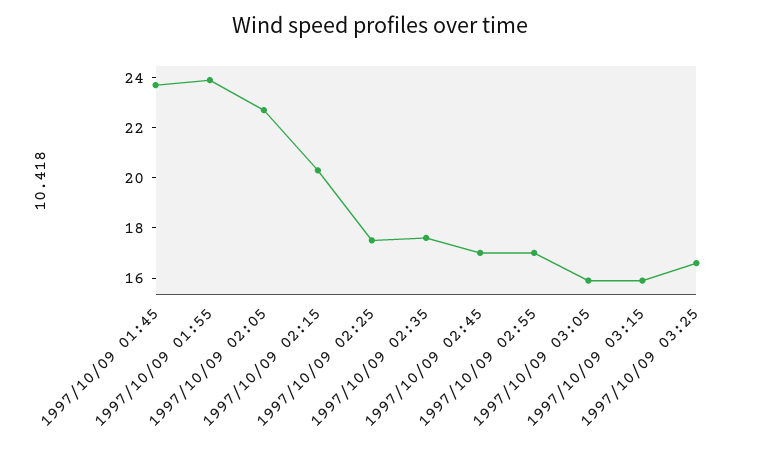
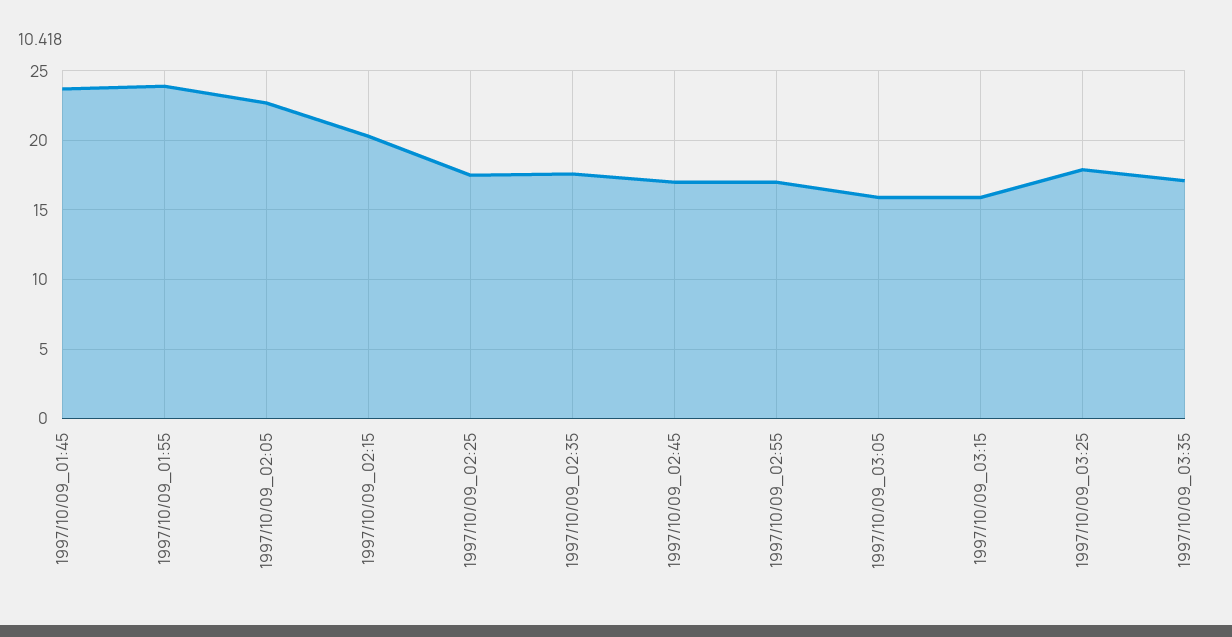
1997/10/09 03:25: 16.5 -> 18
1997/10/09_03:35: none -> 17

